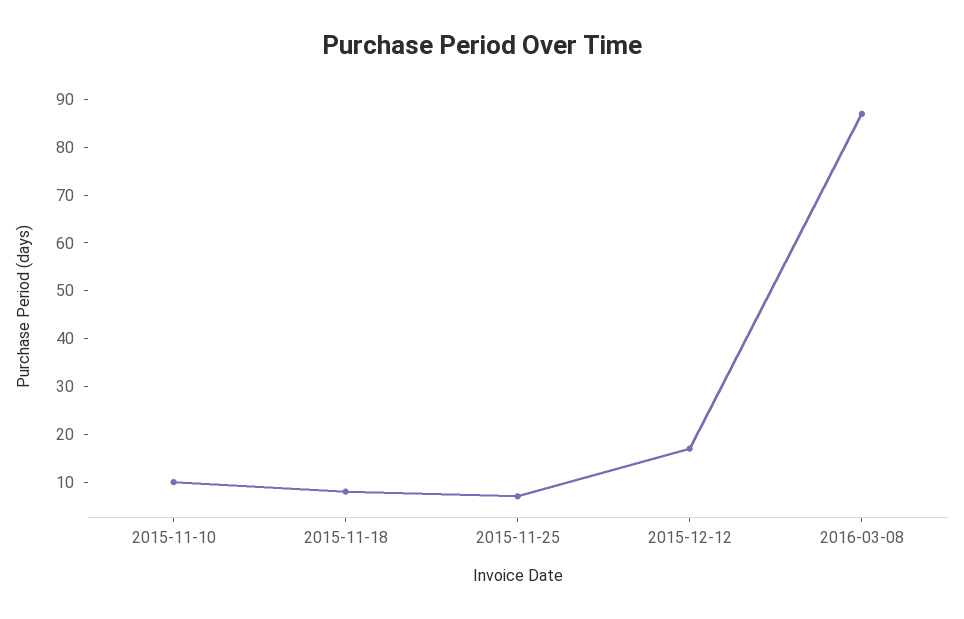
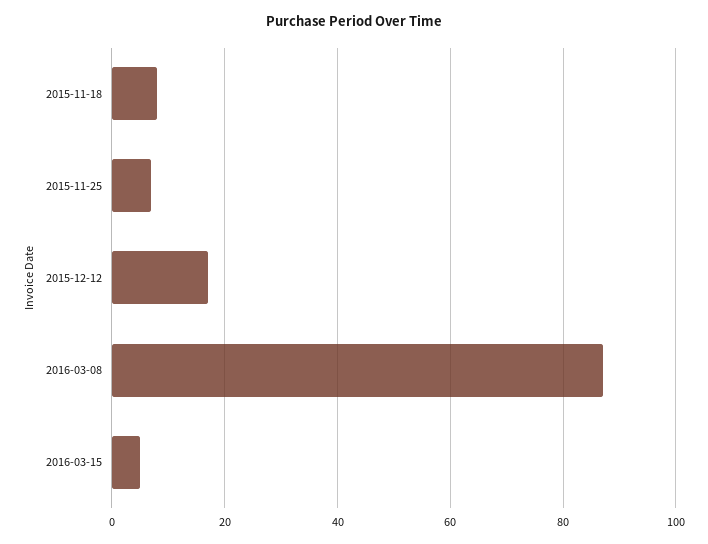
2015-11-10: 10 -> none
2016-03-15: none -> 5

